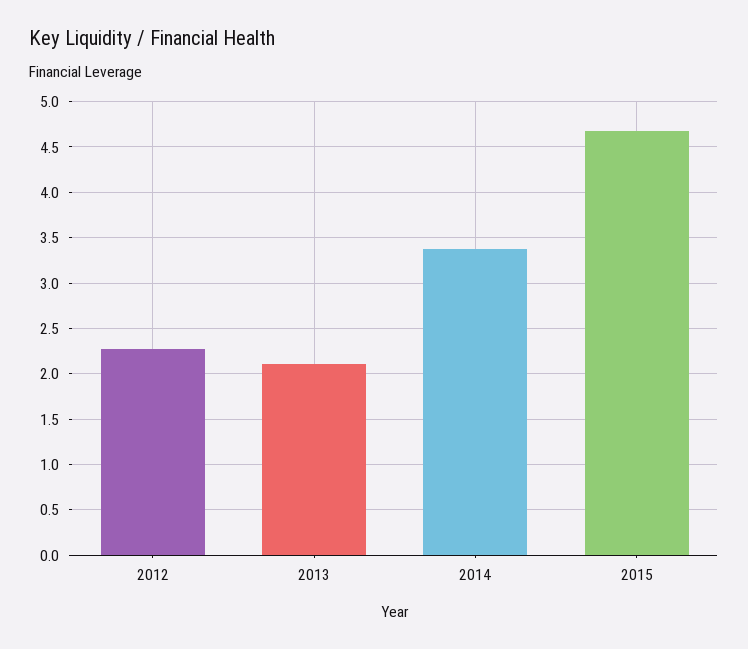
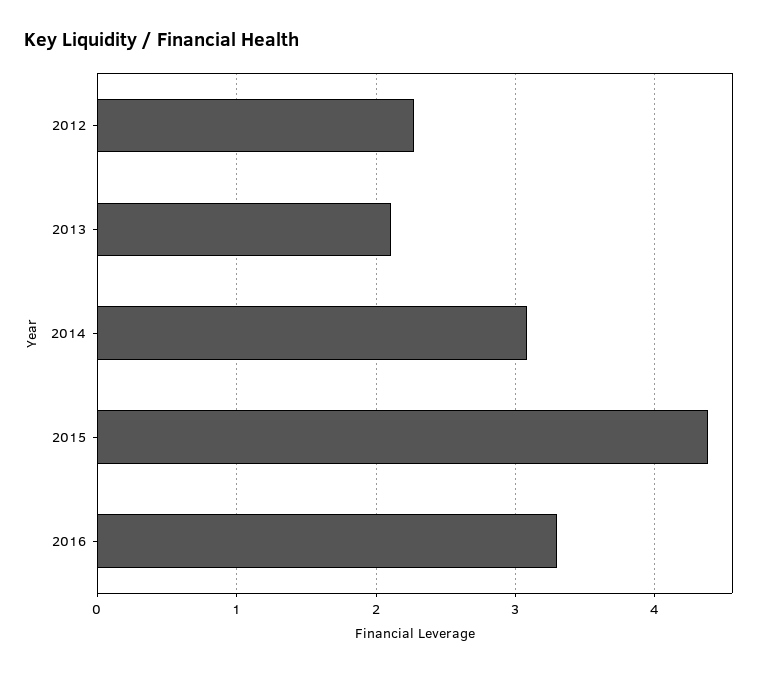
2014: 3.4 -> 3.1
2015: 4.7 -> 4.4
2016: none -> 3.3

